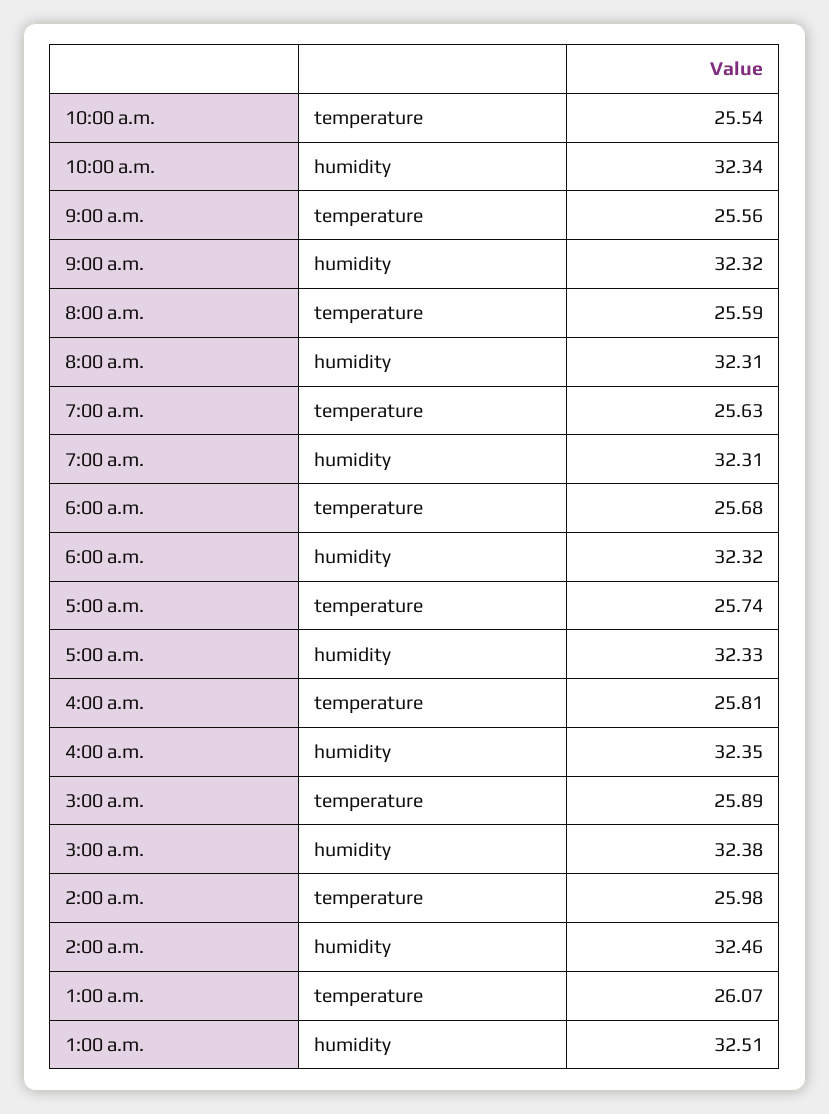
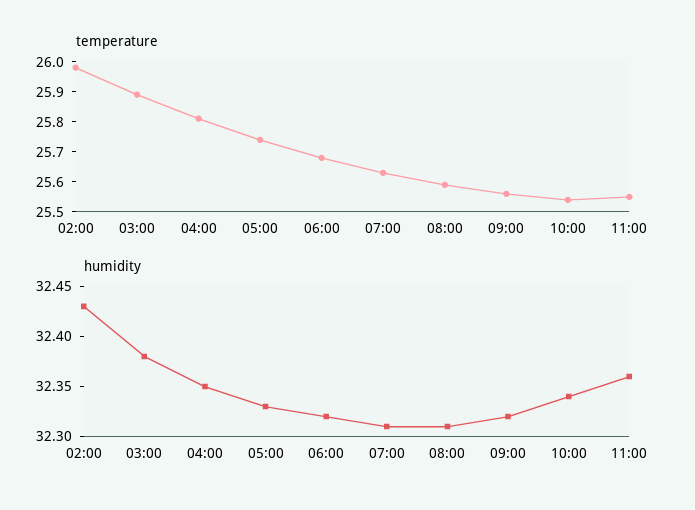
humidity, 2:00 a.m.: 32.46 -> 32.43
temperature, 1:00 a.m.: 26.07 -> none
humidity, 1:00 a.m.: 32.51 -> none
temperature, 11:00: none -> 25.55
humidity, 11:00: none -> 32.36

